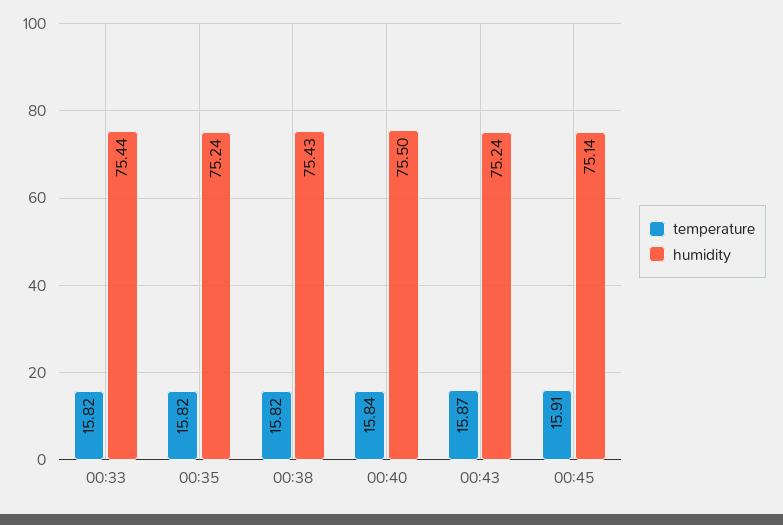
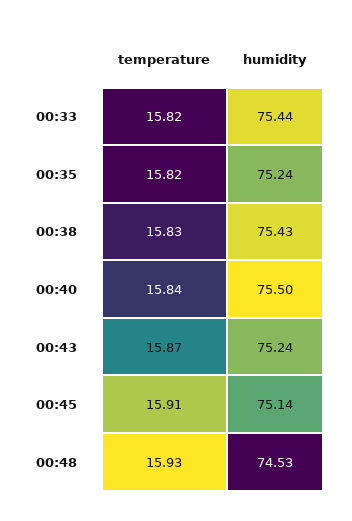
temperature, 00:38: 15.82 -> 15.83
temperature, 00:48: none -> 15.93
humidity, 00:48: none -> 74.53

